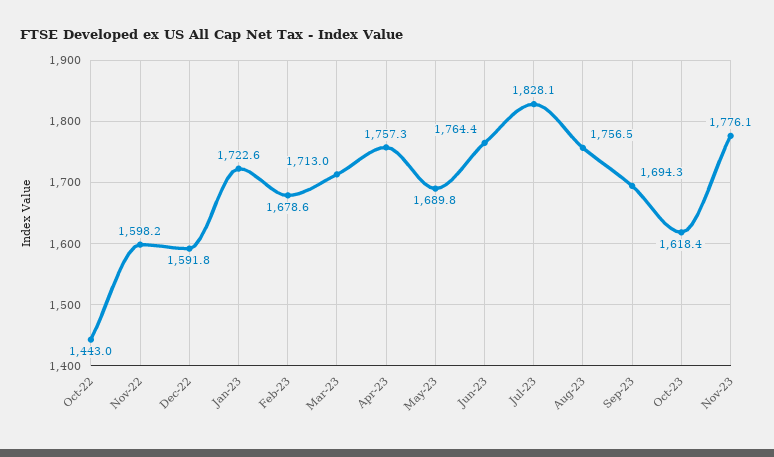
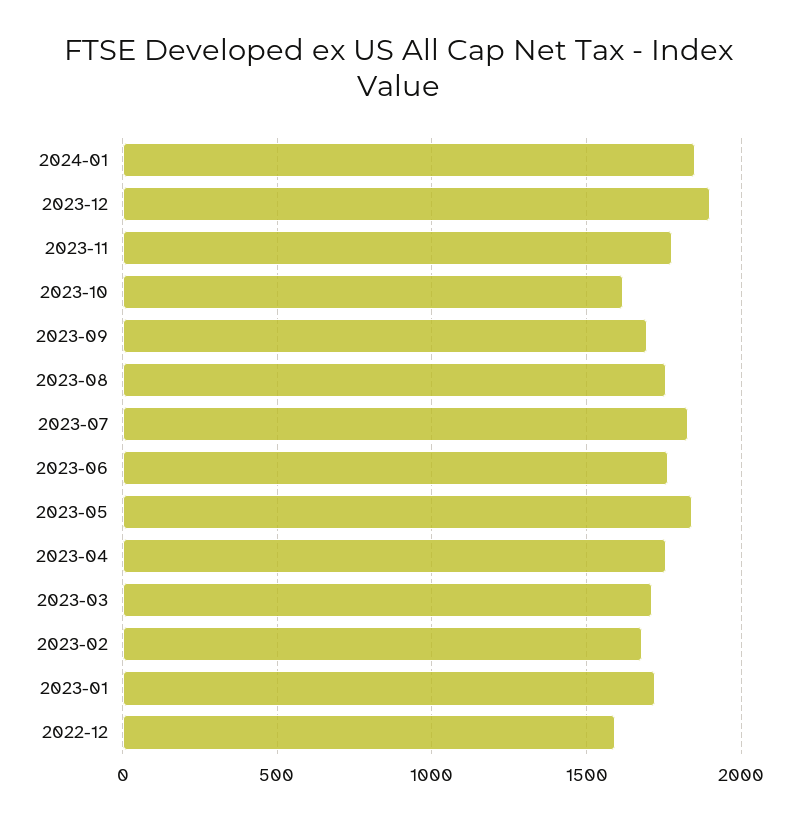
Oct-22: 1443 -> none
Nov-22: 1598.2 -> none
May-23: 1689.8 -> 1850
2024-01: none -> 1850
2023-12: none -> 1900

